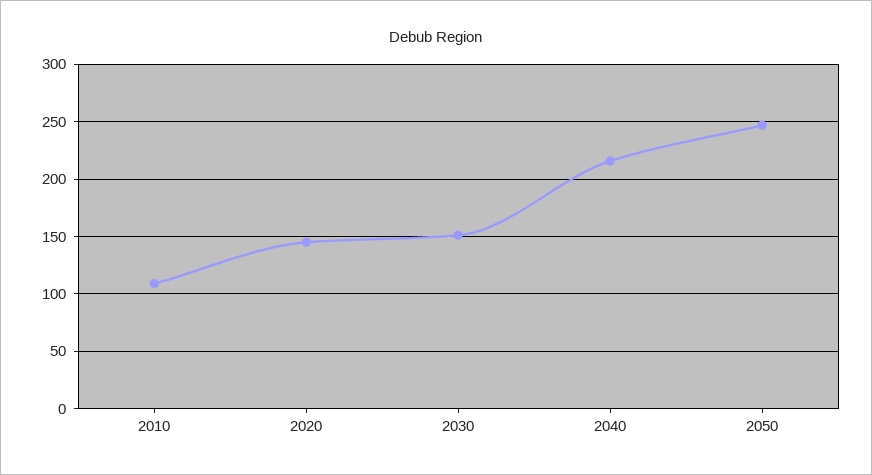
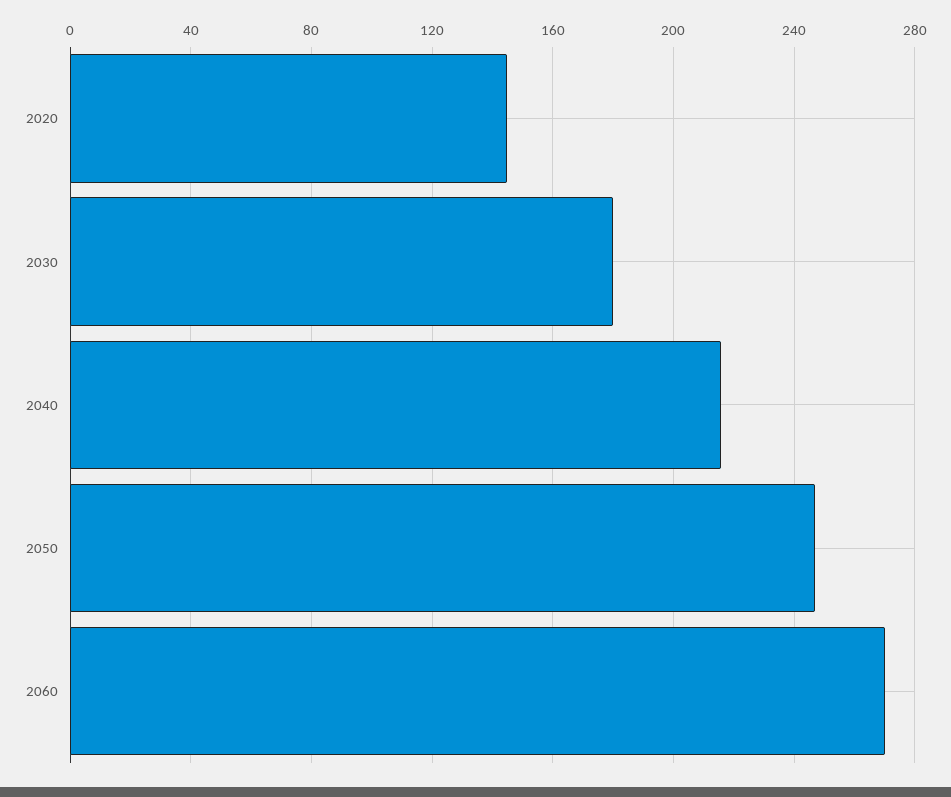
2010: 110 -> none
2030: 150 -> 180
2060: none -> 270

